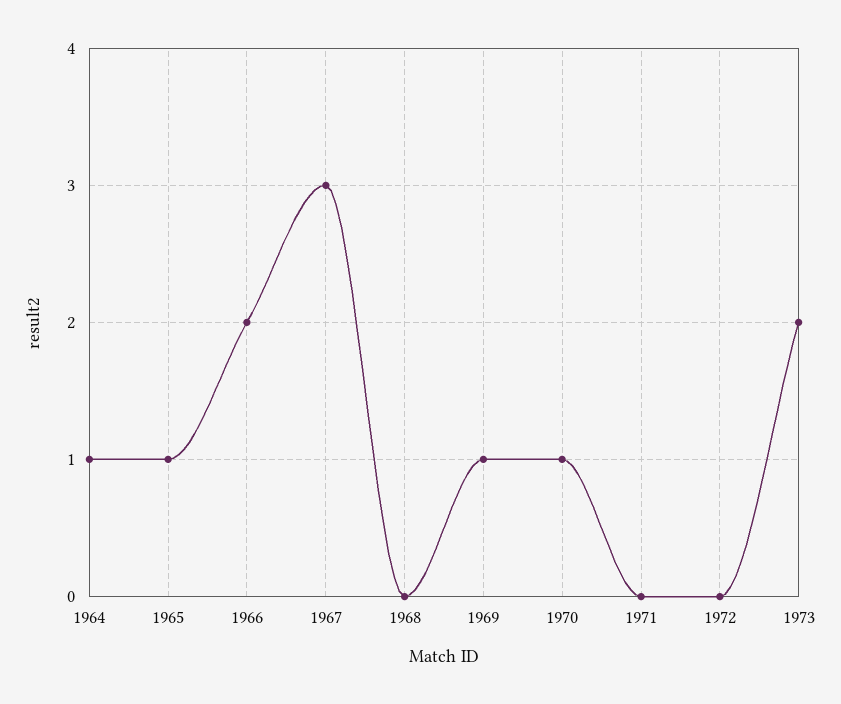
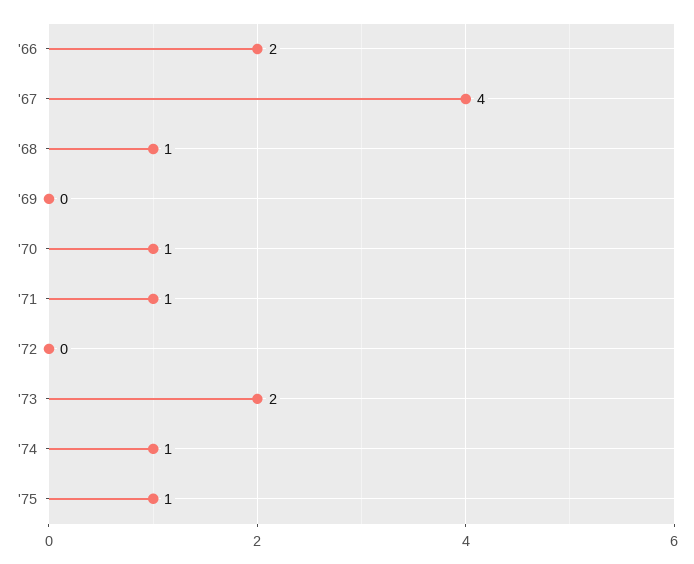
1964: 1 -> none
1965: 1 -> none
1967: 3 -> 4
1968: 0 -> 1
1969: 1 -> 0
1971: 0 -> 1
'74: none -> 1
'75: none -> 1

